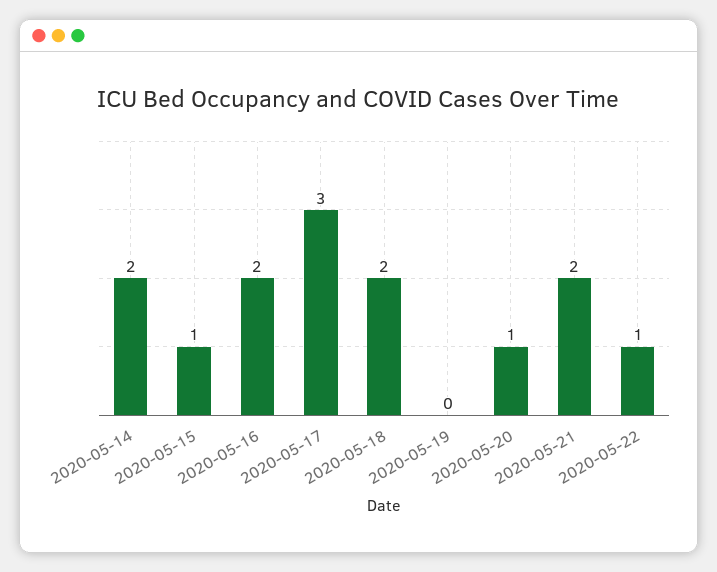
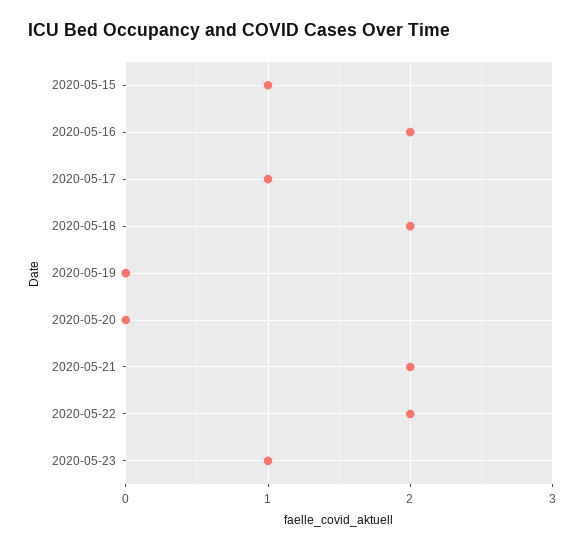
2020-05-14: 2 -> none
2020-05-17: 3 -> 1
2020-05-20: 1 -> 0
2020-05-22: 1 -> 2
2020-05-23: none -> 1

